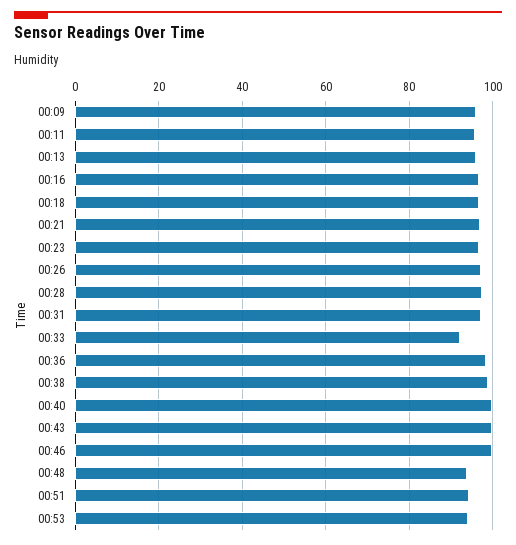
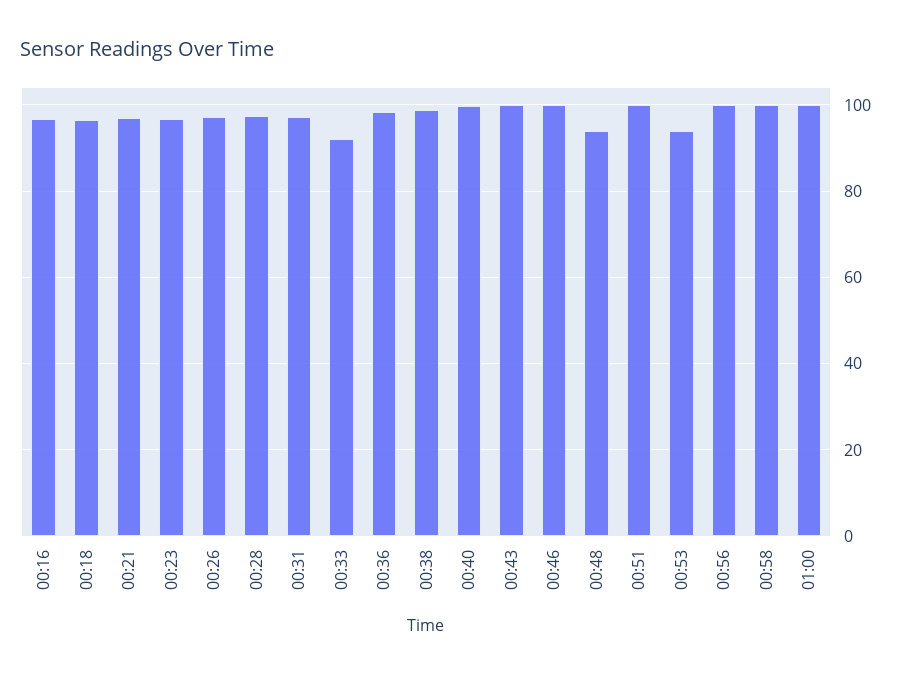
00:09: 96 -> none
00:11: 96 -> none
00:13: 96 -> none
00:51: 94 -> 100
00:56: none -> 100
00:58: none -> 100
01:00: none -> 100

